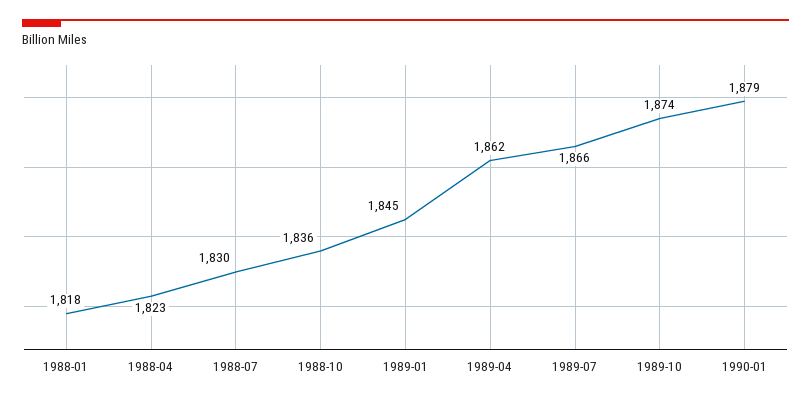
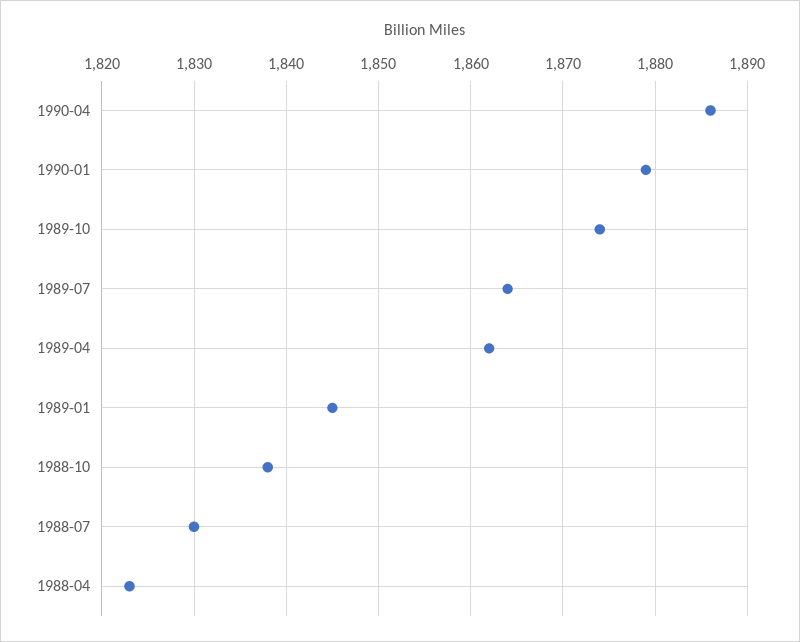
1988-01: 1818 -> none
1988-10: 1836 -> 1838
1989-07: 1866 -> 1864
1990-04: none -> 1886

